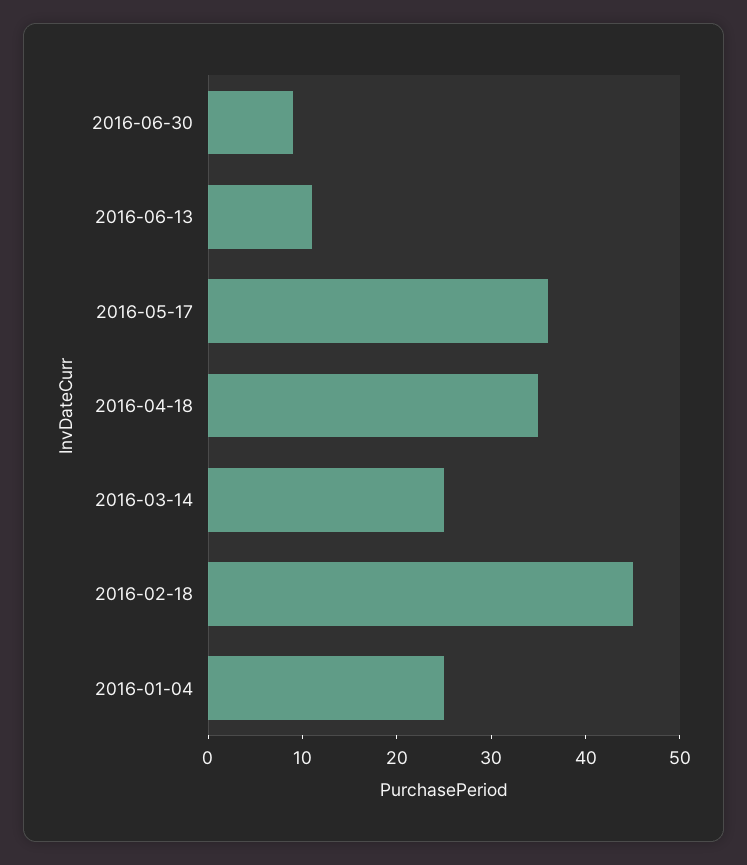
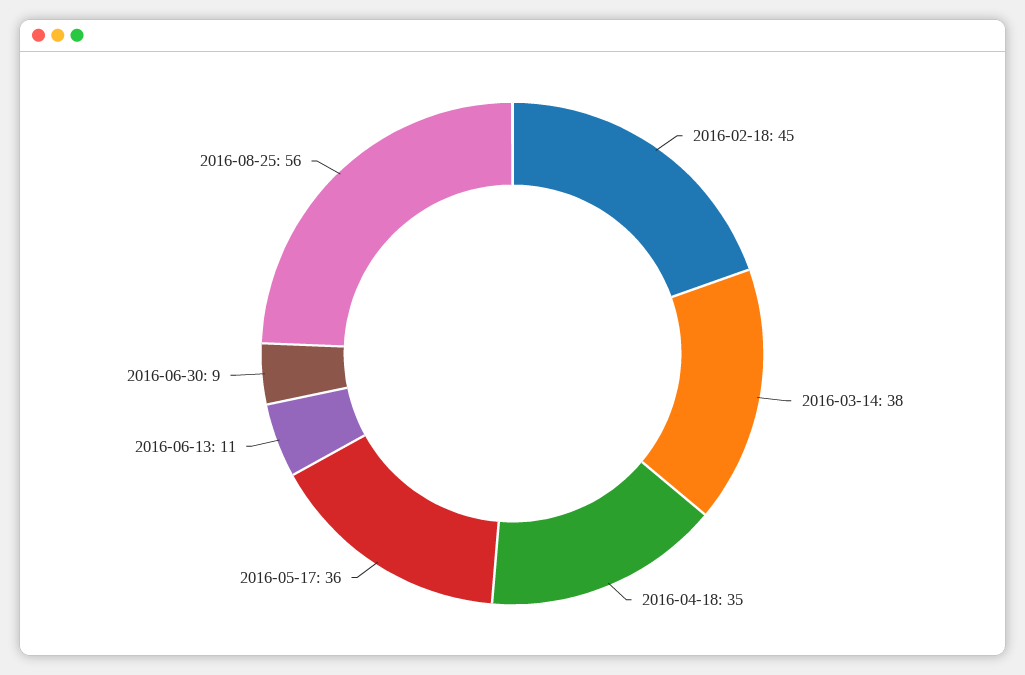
2016-03-14: 25 -> 38
2016-01-04: 25 -> none
2016-08-25: none -> 56

